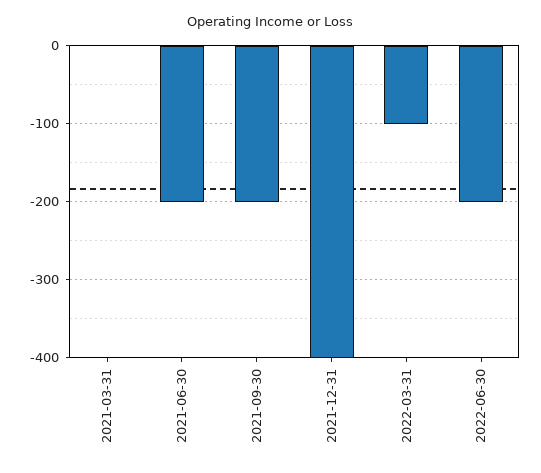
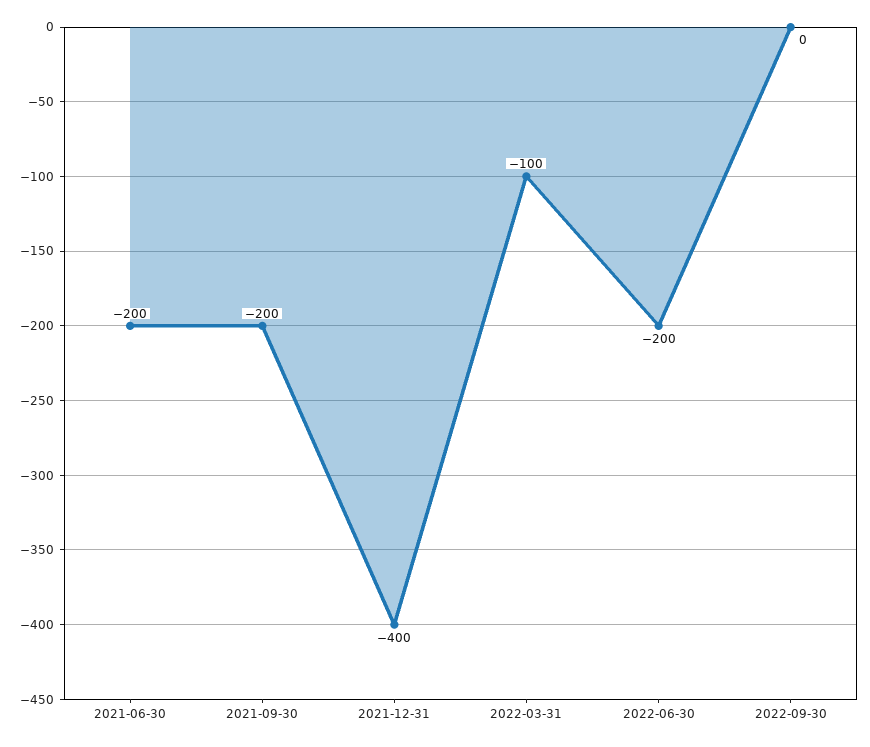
2021-03-31: 0 -> none
2022-09-30: none -> 0

